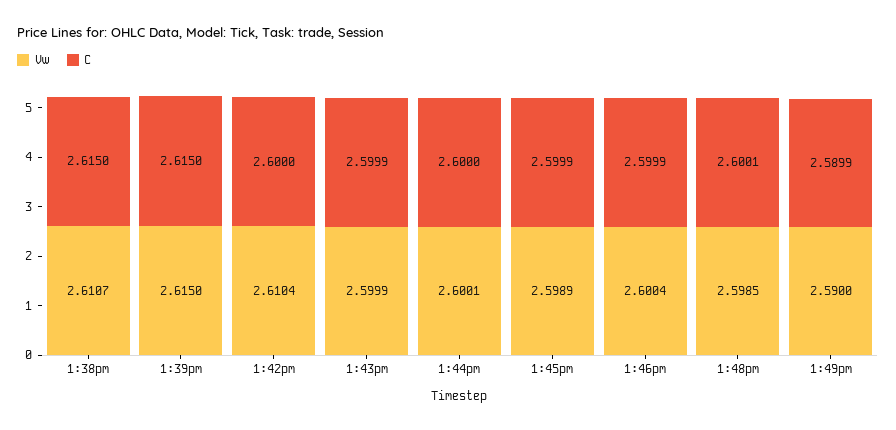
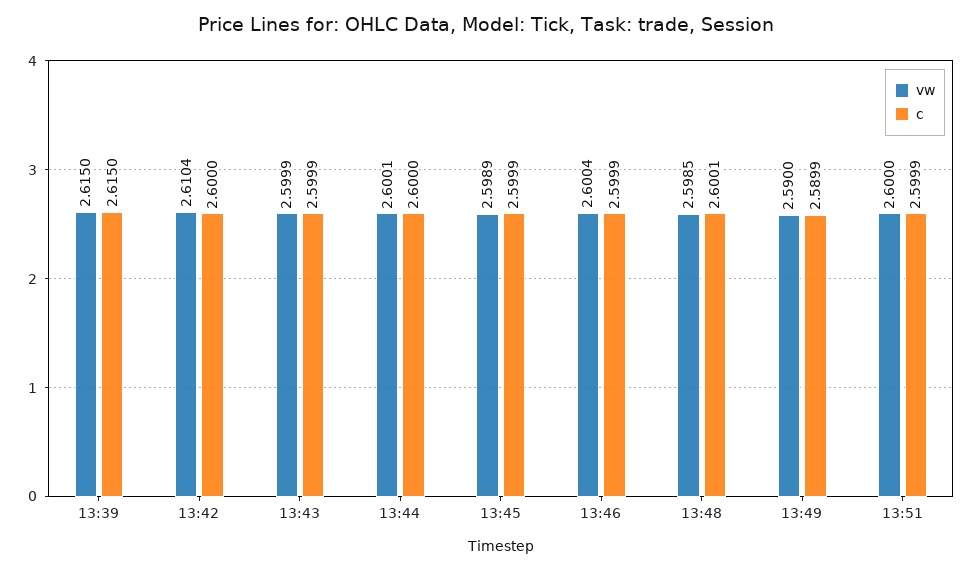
Vw, 1:38pm: 2.6107 -> none
C, 1:38pm: 2.615 -> none
Vw, 13:51: none -> 2.6
C, 13:51: none -> 2.5999

